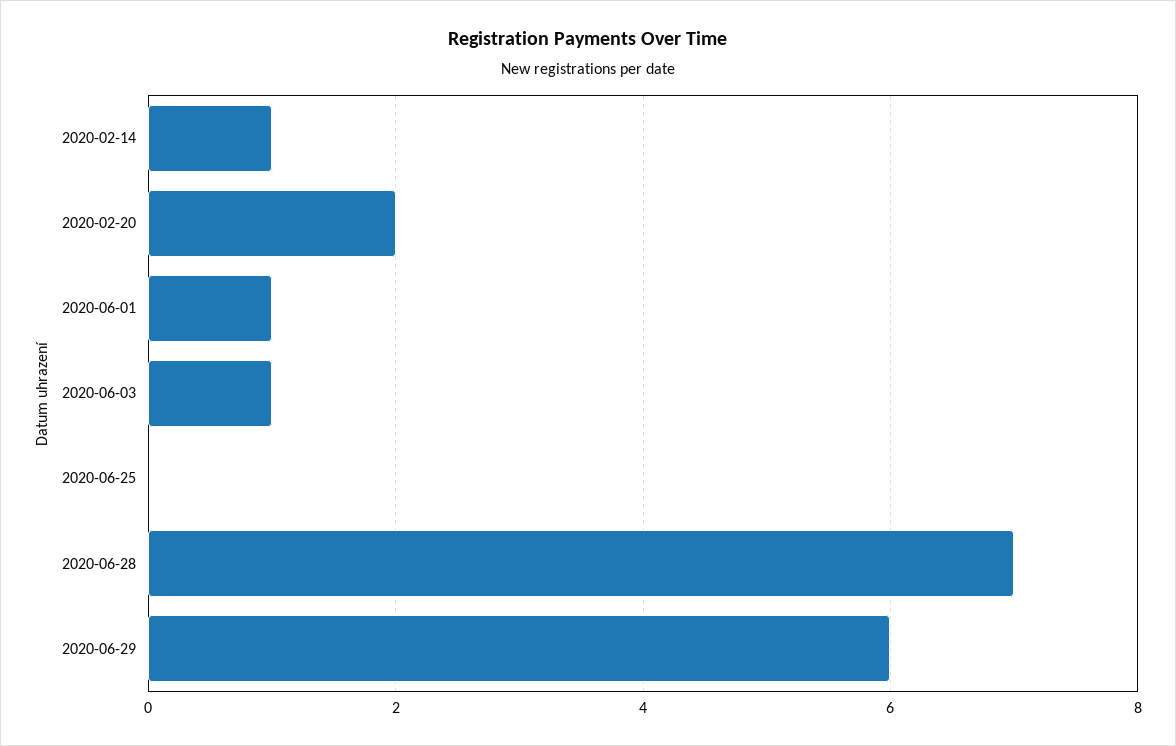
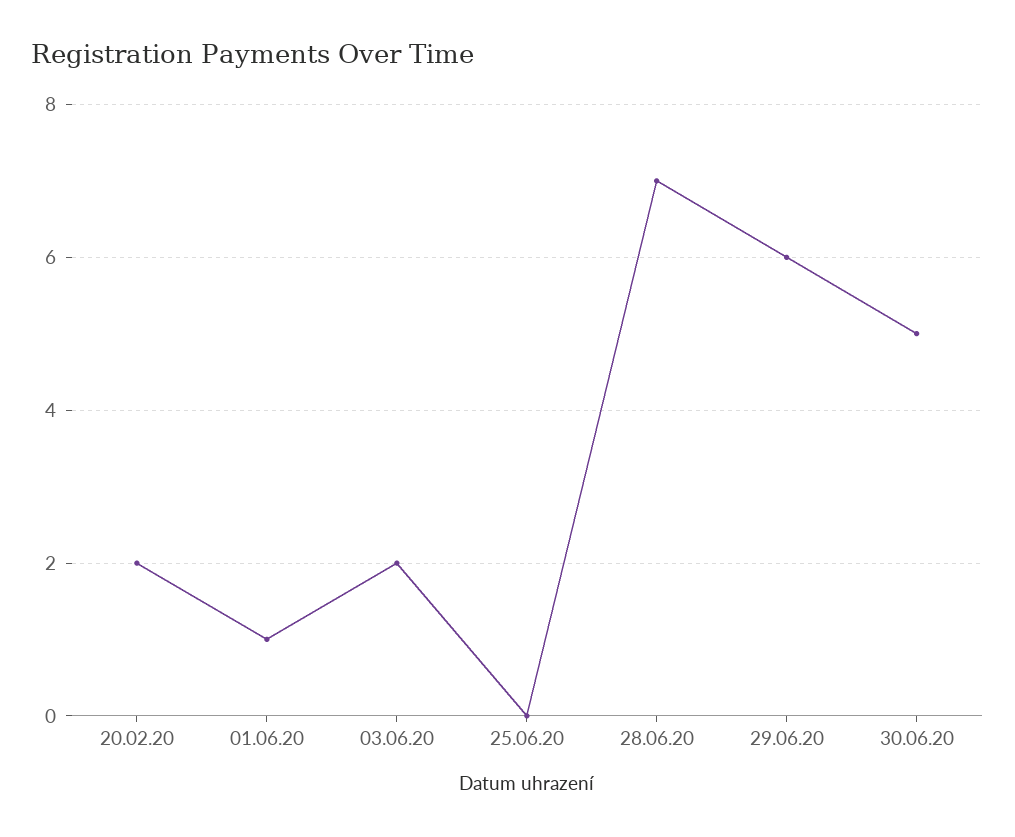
2020-02-14: 1 -> none
2020-06-03: 1 -> 2
30.06.20: none -> 5

